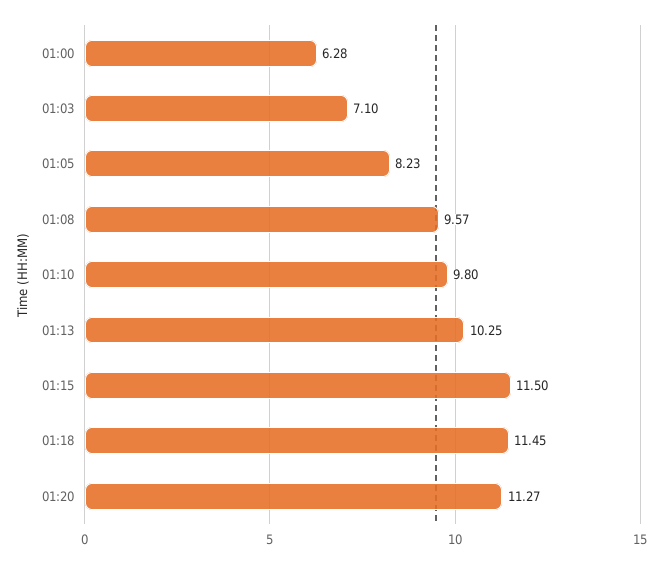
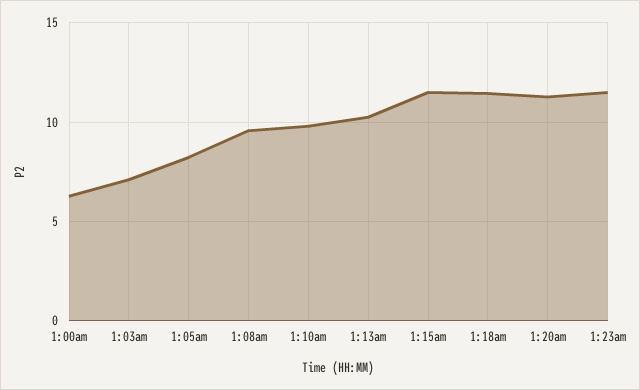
1:23am: none -> 11.5

